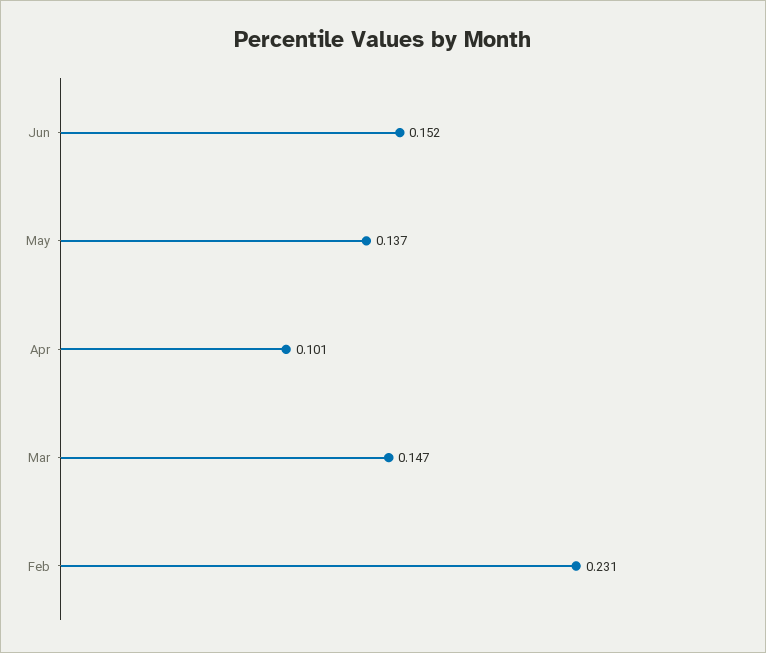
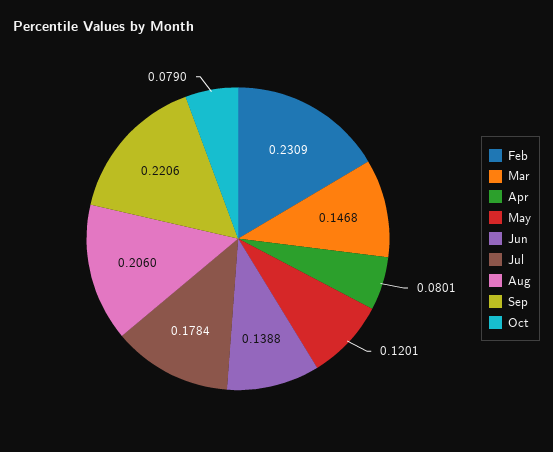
Jun: 0.152 -> 0.1388
May: 0.137 -> 0.1201
Apr: 0.101 -> 0.0801
Jul: none -> 0.1784
Aug: none -> 0.206
Sep: none -> 0.2206
Oct: none -> 0.079

